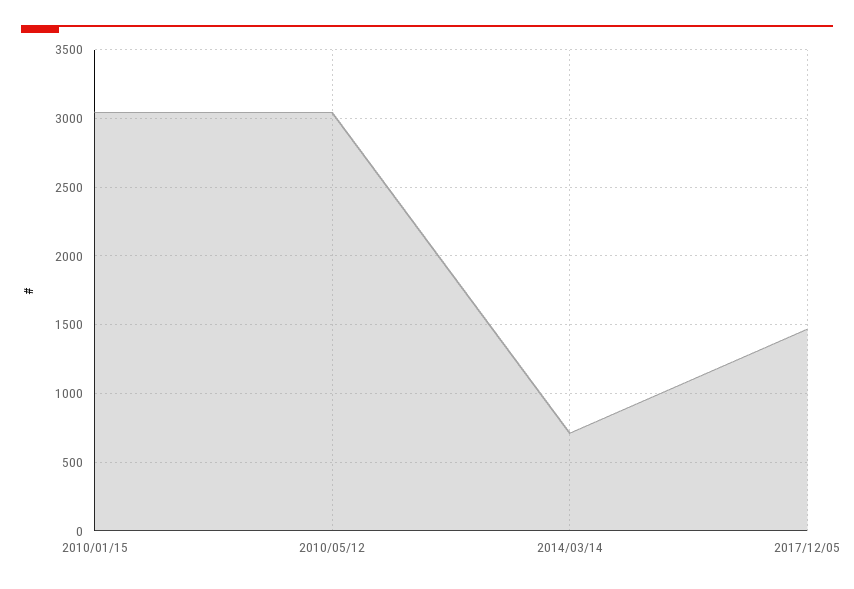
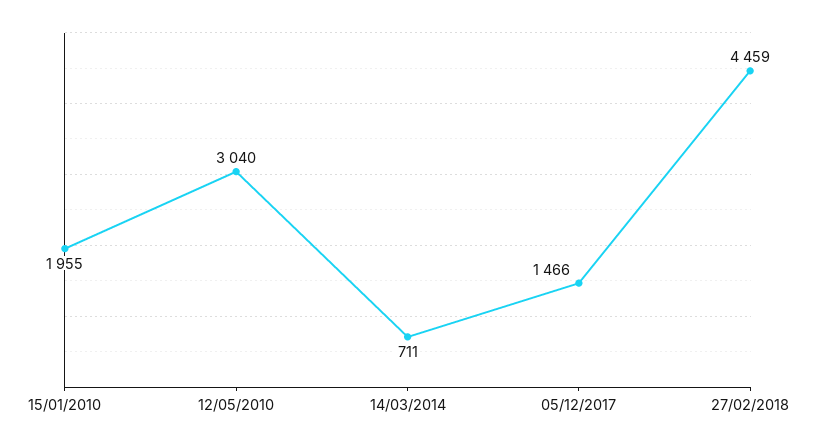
2010/01/15: 3050 -> 1955
27/02/2018: none -> 4459

